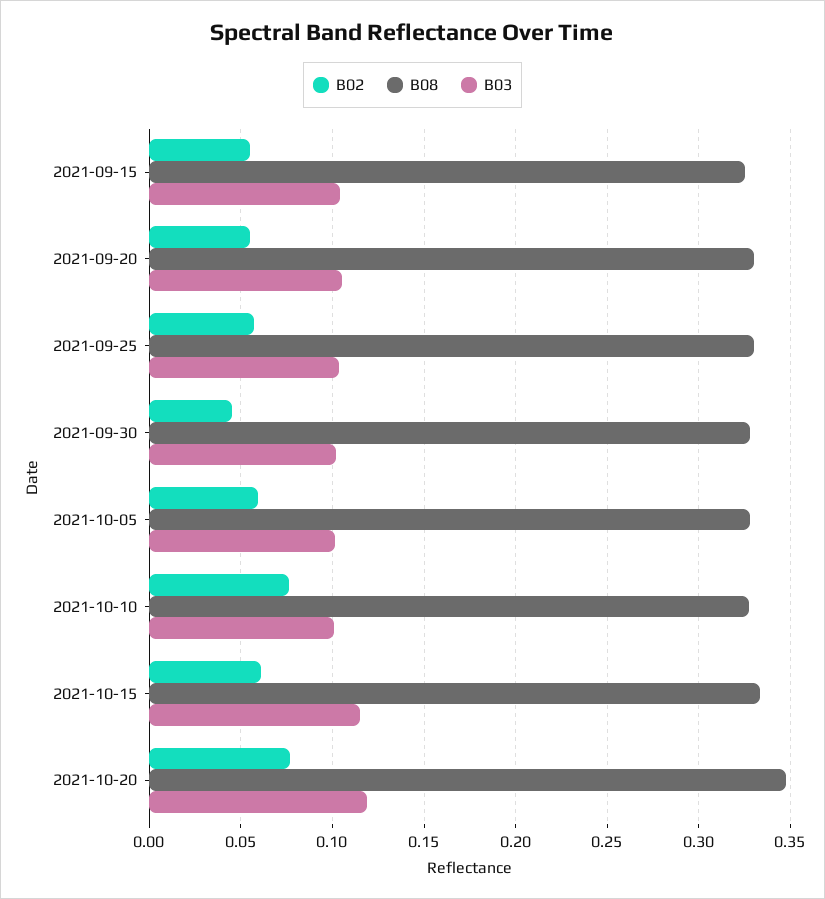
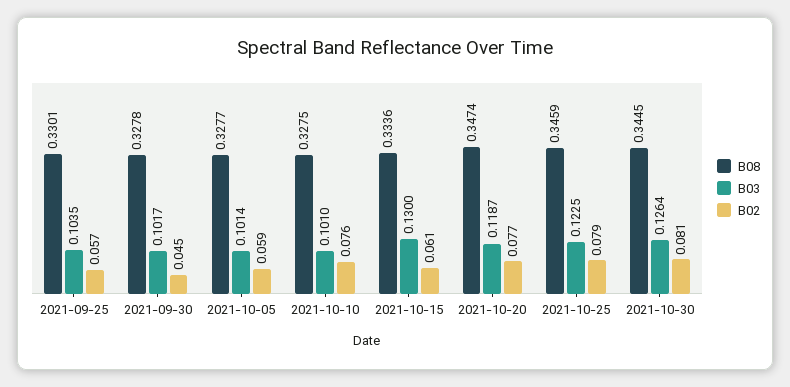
B02, 2021-09-15: 0.055 -> none
B08, 2021-09-15: 0.325 -> none
B03, 2021-09-15: 0.105 -> none
B02, 2021-09-20: 0.055 -> none
B08, 2021-09-20: 0.33 -> none
B03, 2021-09-20: 0.105 -> none
B03, 2021-10-15: 0.115 -> 0.13
B08, 2021-10-25: none -> 0.3459
B03, 2021-10-25: none -> 0.1225
B02, 2021-10-25: none -> 0.079
B08, 2021-10-30: none -> 0.3445
B03, 2021-10-30: none -> 0.1264
B02, 2021-10-30: none -> 0.081

